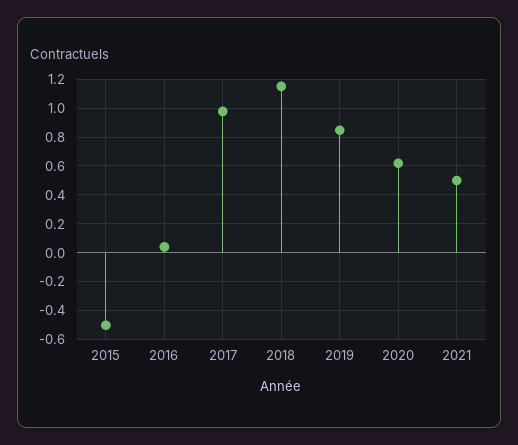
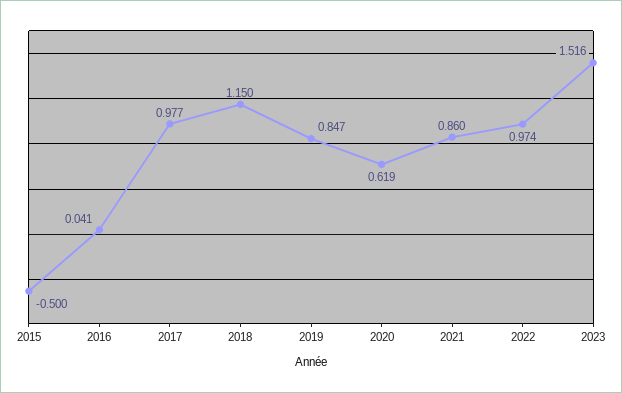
2021: 0.5 -> 0.86
2022: none -> 0.974
2023: none -> 1.516

